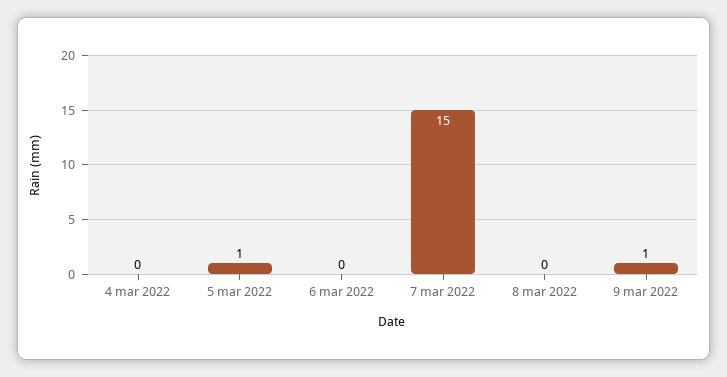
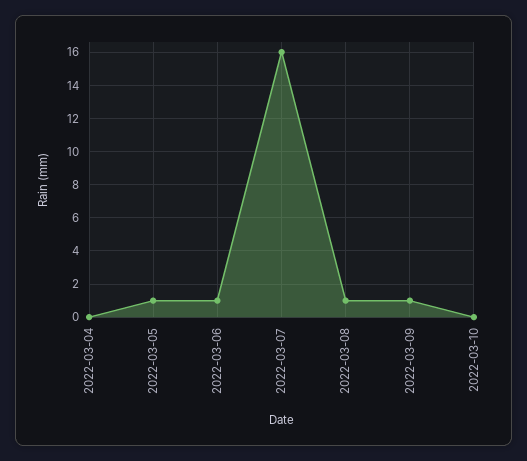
6 mar 2022: 0 -> 1
7 mar 2022: 15 -> 16
8 mar 2022: 0 -> 1
2022-03-10: none -> 0

